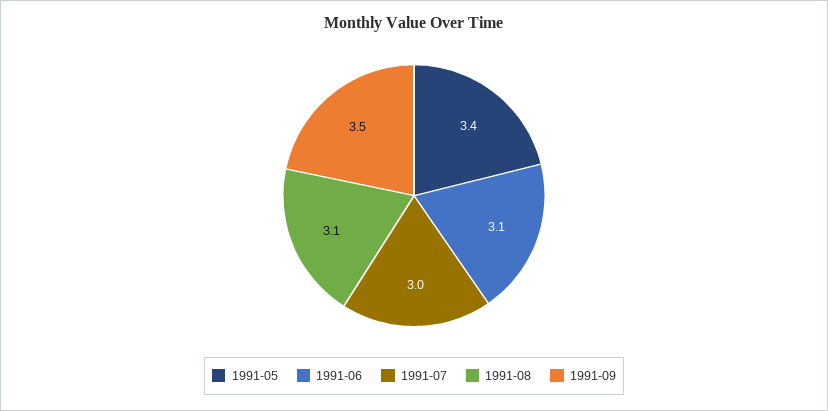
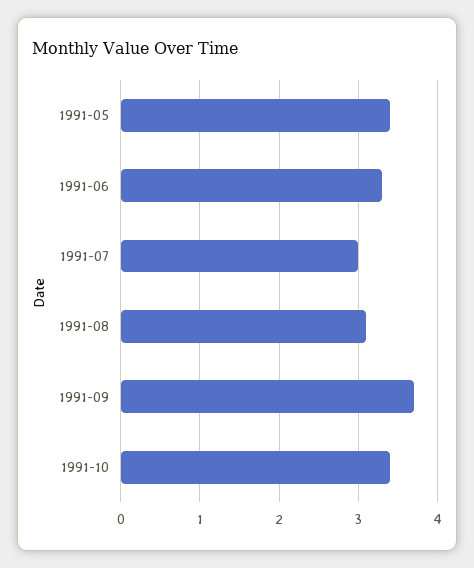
1991-06: 3.1 -> 3.3
1991-09: 3.5 -> 3.7
1991-10: none -> 3.4

